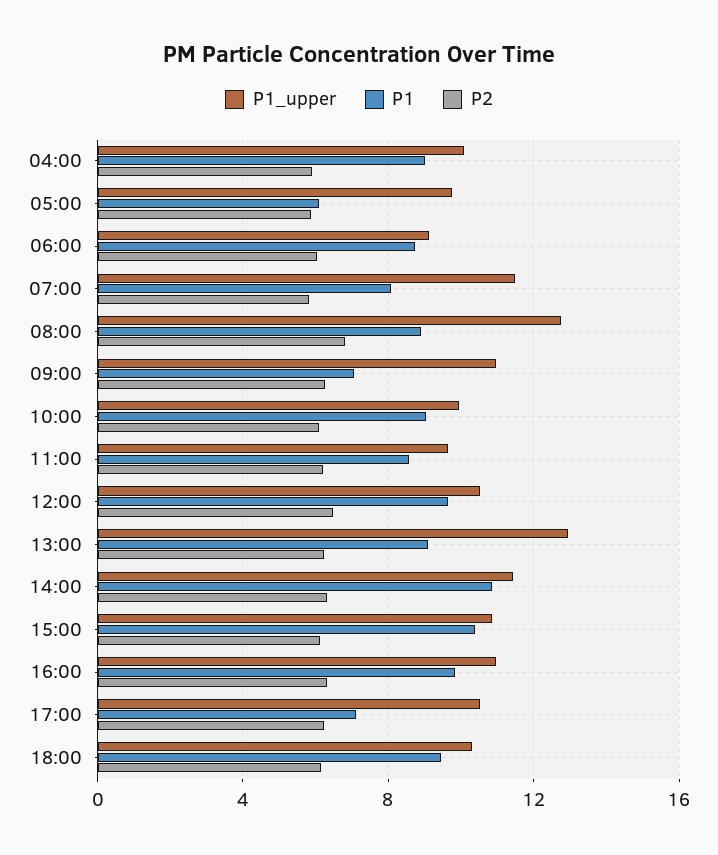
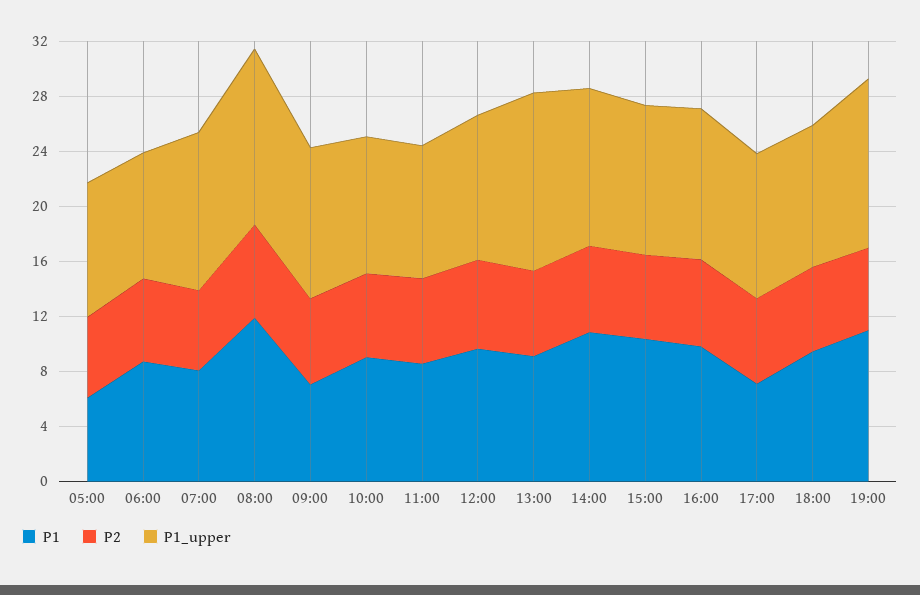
P1_upper, 04:00: 10 -> none
P1, 04:00: 9 -> none
P2, 04:00: 6 -> none
P1, 08:00: 9 -> 12
P1, 19:00: none -> 11
P2, 19:00: none -> 6
P1_upper, 19:00: none -> 12

